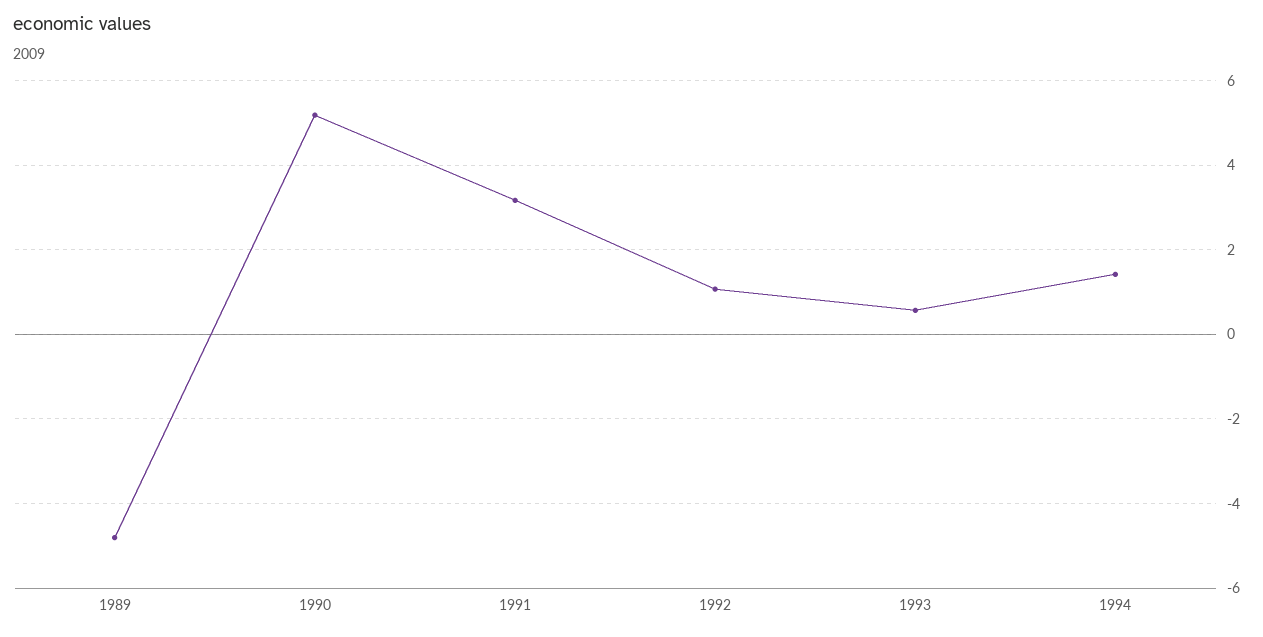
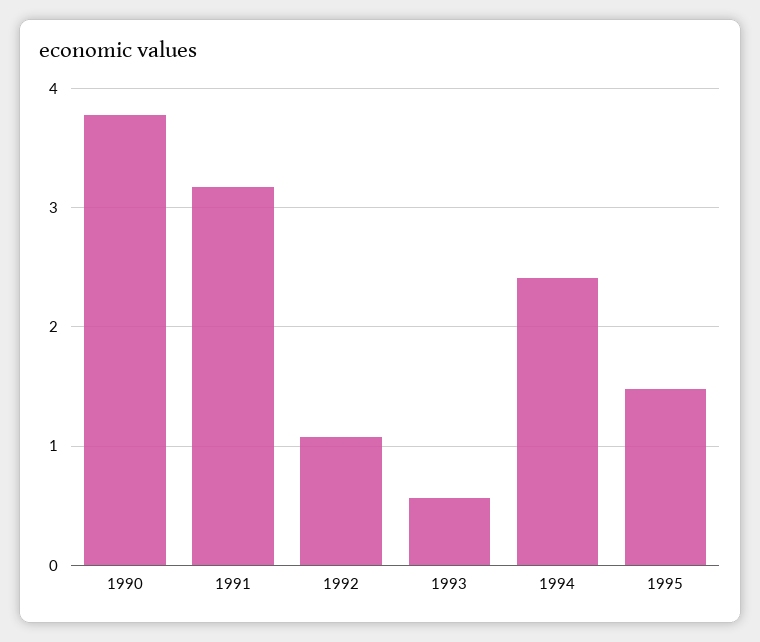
1989: -4.8 -> none
1990: 5.2 -> 3.8
1994: 1.4 -> 2.4
1995: none -> 1.5

